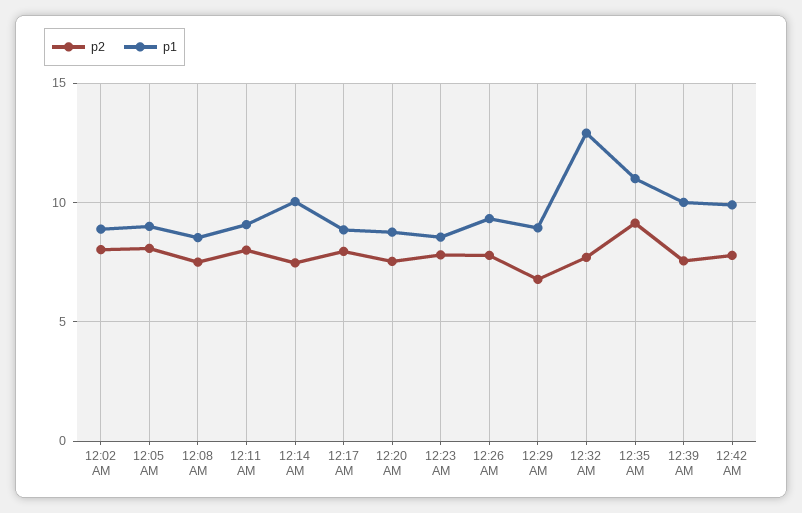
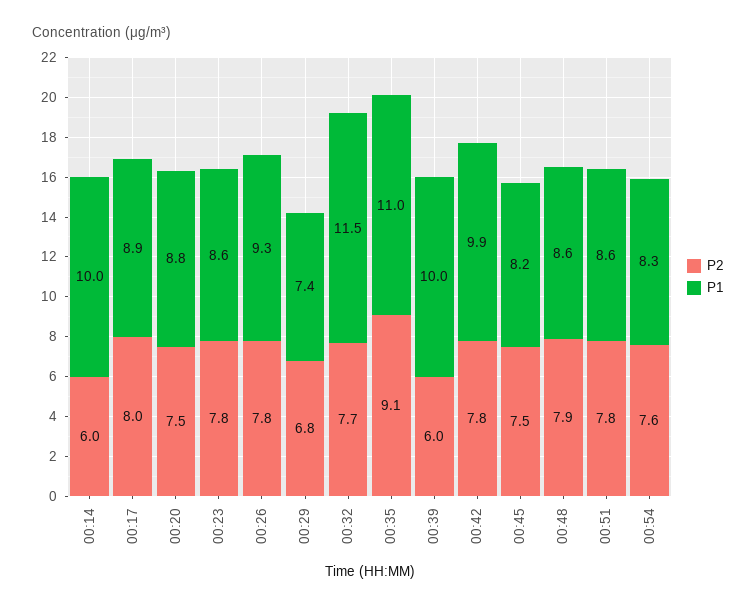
p2, 12:02 AM: 8 -> none
p1, 12:02 AM: 9 -> none
p2, 12:05 AM: 8 -> none
p1, 12:05 AM: 9 -> none
p2, 12:08 AM: 7.5 -> none
p1, 12:08 AM: 8.5 -> none
p2, 12:11 AM: 8 -> none
p1, 12:11 AM: 9 -> none
p2, 12:14 AM: 7.5 -> 6
p1, 12:29 AM: 9 -> 7.4
p1, 12:32 AM: 13 -> 11.5
p2, 12:39 AM: 7.5 -> 6
p2, 00:45: none -> 7.5
p1, 00:45: none -> 8.2
p2, 00:48: none -> 7.9
p1, 00:48: none -> 8.6
p2, 00:51: none -> 7.8
p1, 00:51: none -> 8.6
p2, 00:54: none -> 7.6
p1, 00:54: none -> 8.3

